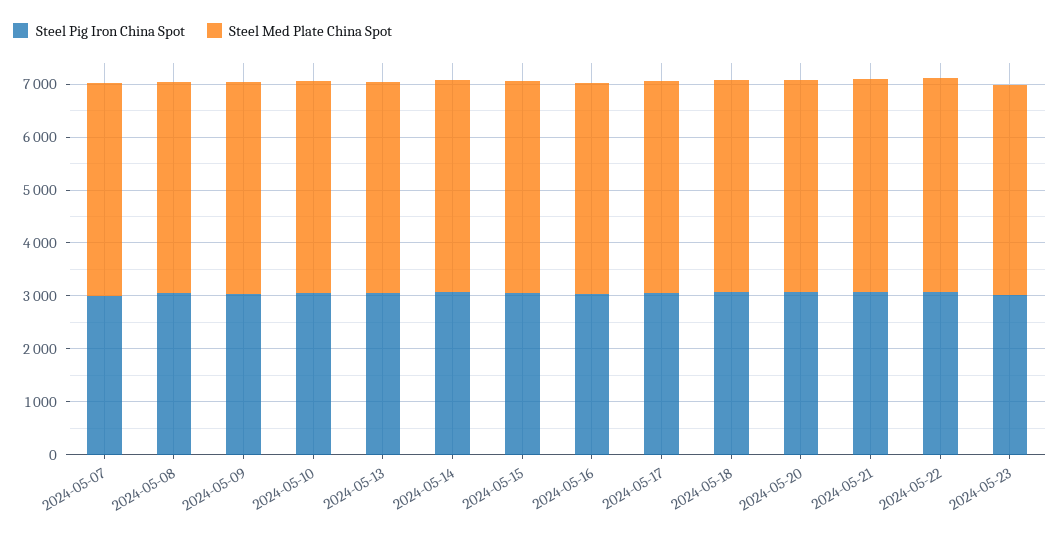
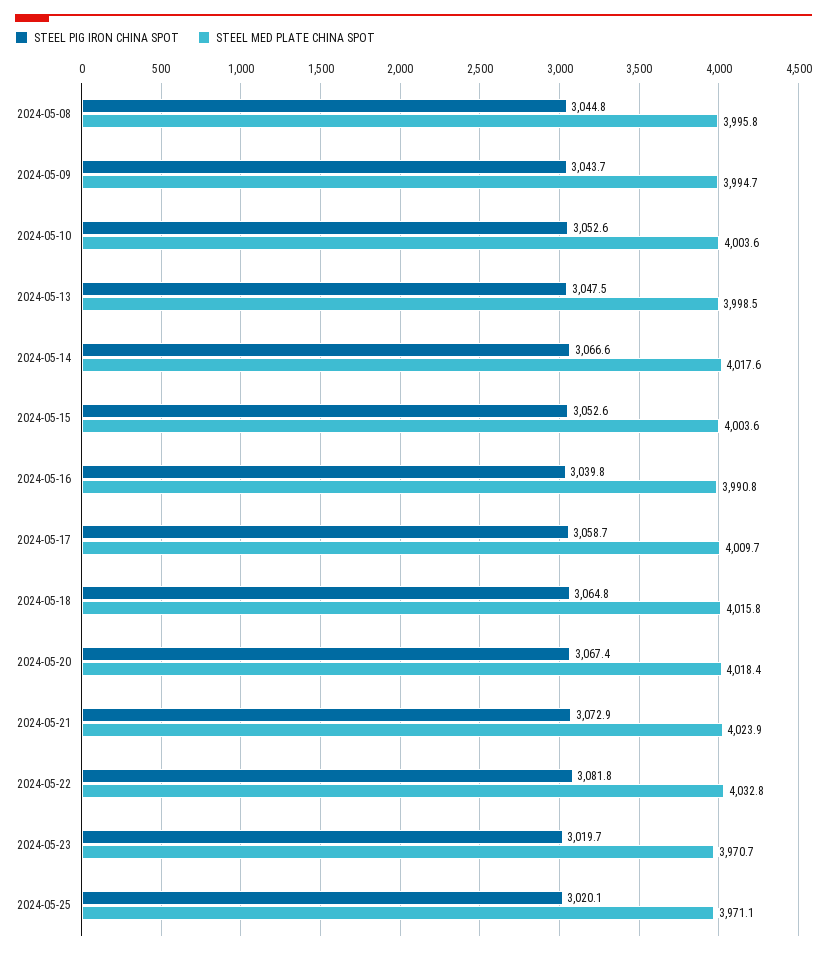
Steel Pig Iron China Spot, 2024-05-07: 3000 -> none
Steel Med Plate China Spot, 2024-05-07: 4000 -> none
Steel Pig Iron China Spot, 2024-05-25: none -> 3020.1
Steel Med Plate China Spot, 2024-05-25: none -> 3971.1

